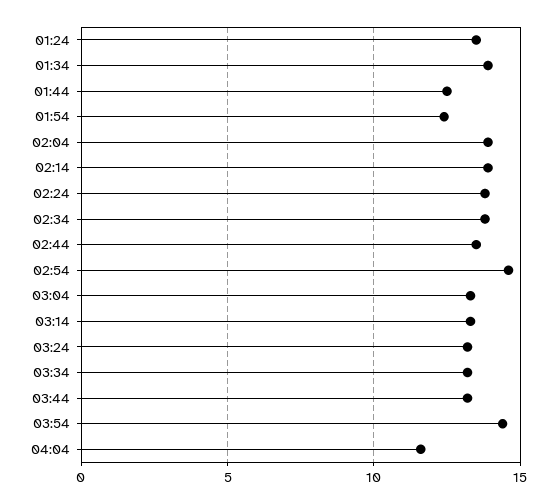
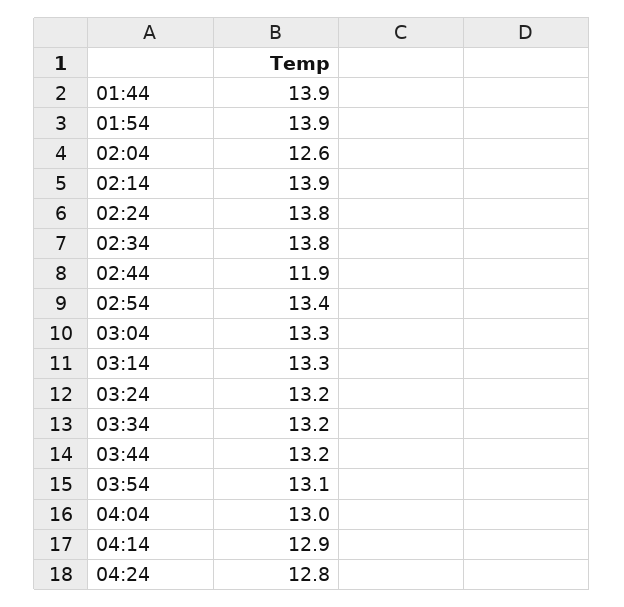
01:24: 13.5 -> none
01:34: 14 -> none
01:44: 12.5 -> 13.9
01:54: 12.5 -> 13.9
02:04: 14 -> 12.6
02:44: 13.5 -> 11.9
02:54: 14.5 -> 13.4
03:54: 14.5 -> 13.1
04:04: 11.5 -> 13
04:14: none -> 12.9
04:24: none -> 12.8

